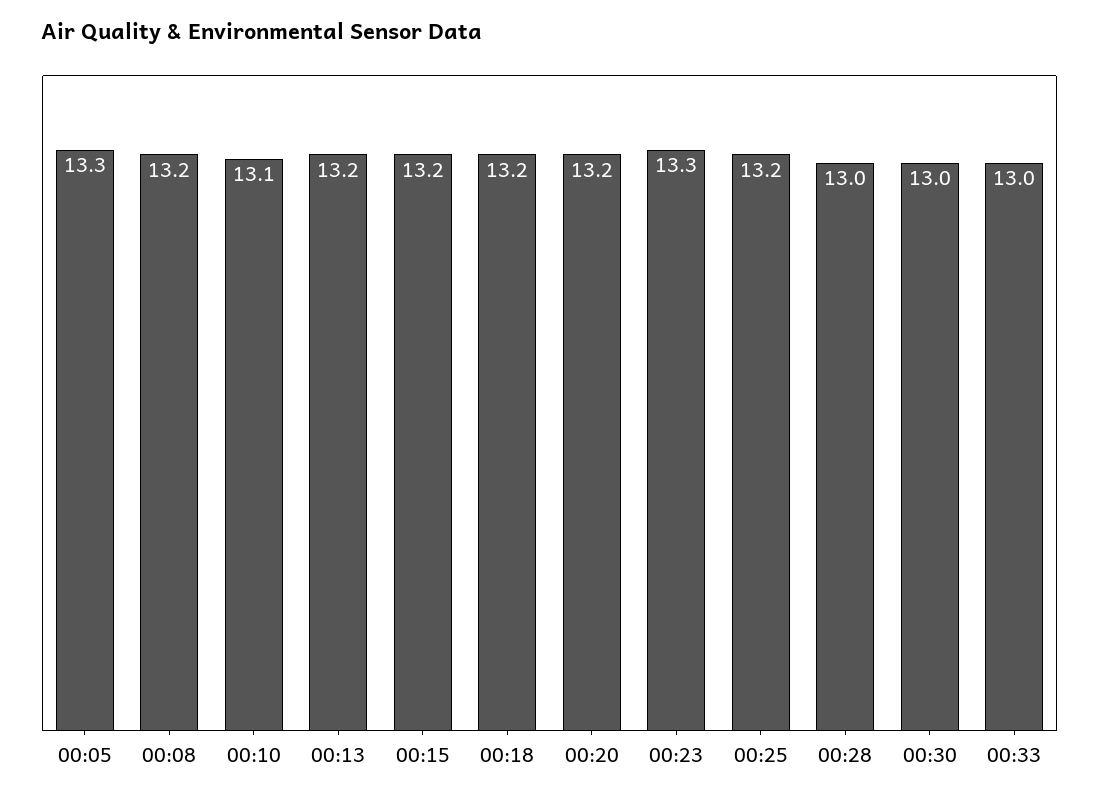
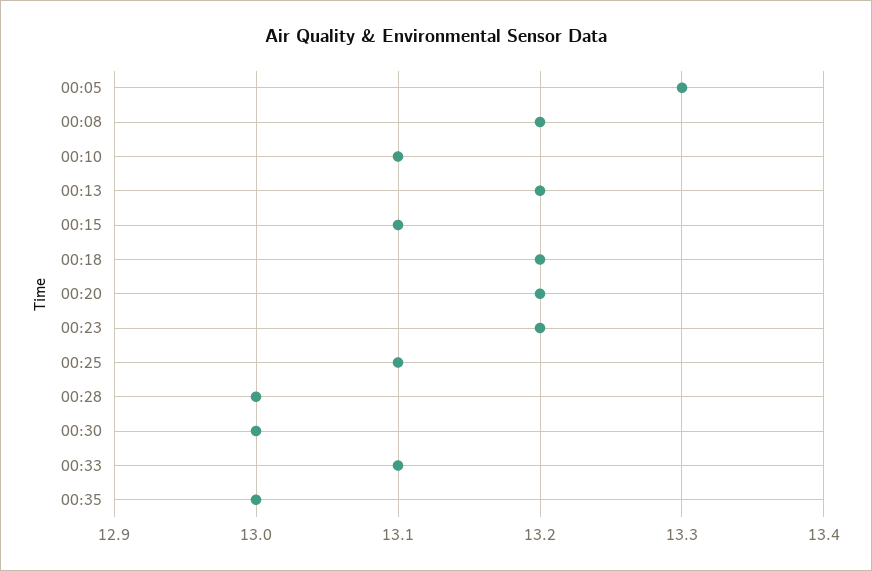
00:15: 13.2 -> 13.1
00:23: 13.3 -> 13.2
00:25: 13.2 -> 13.1
00:33: 13 -> 13.1
00:35: none -> 13

